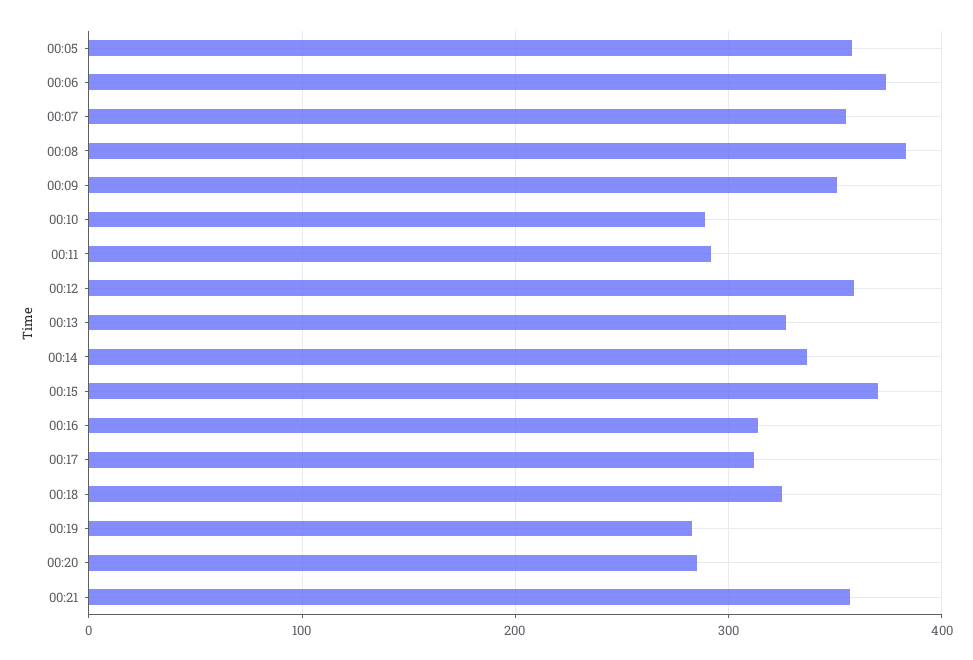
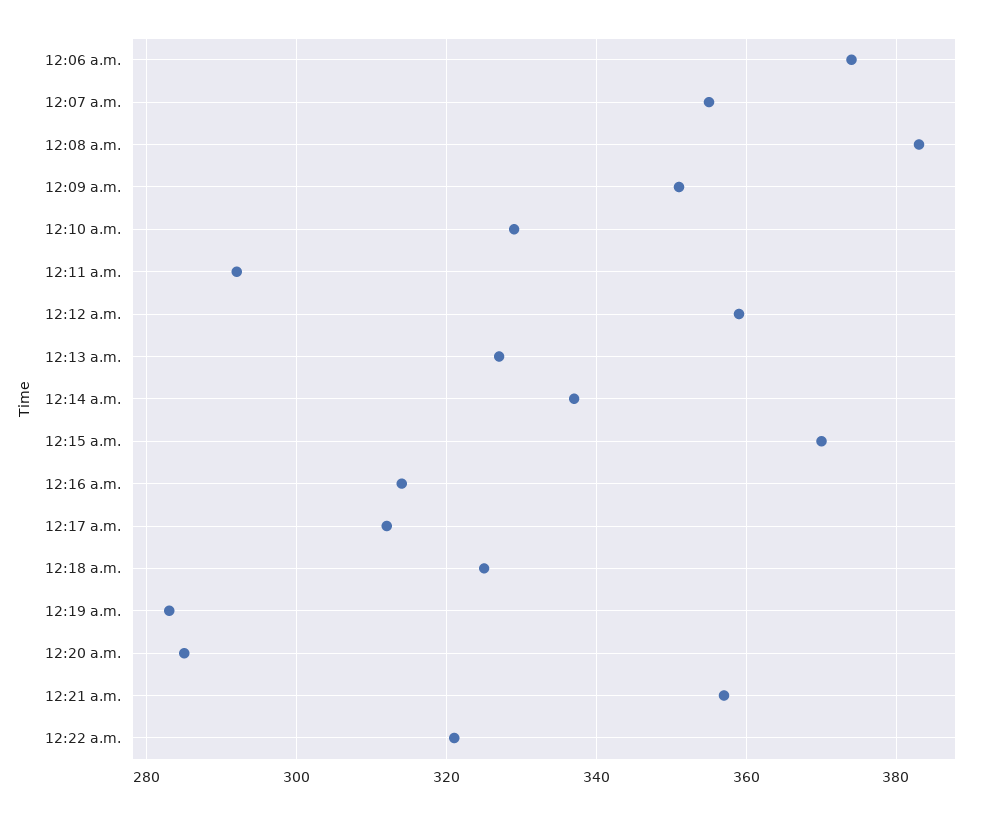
00:05: 360 -> none
00:10: 290 -> 330
12:22 a.m.: none -> 320

